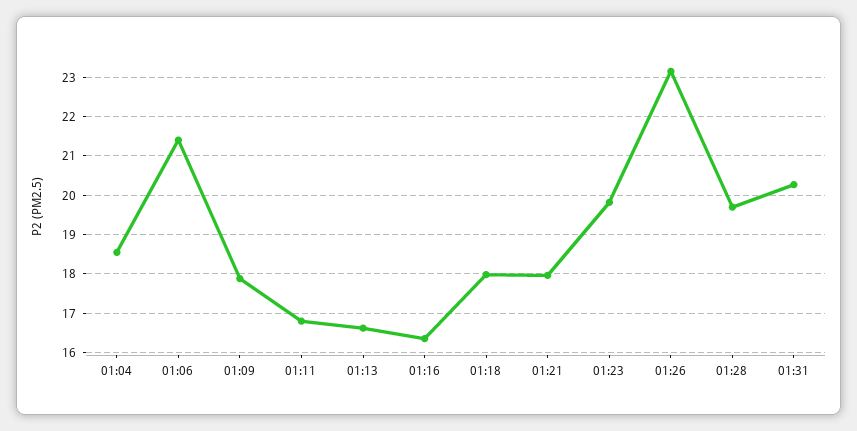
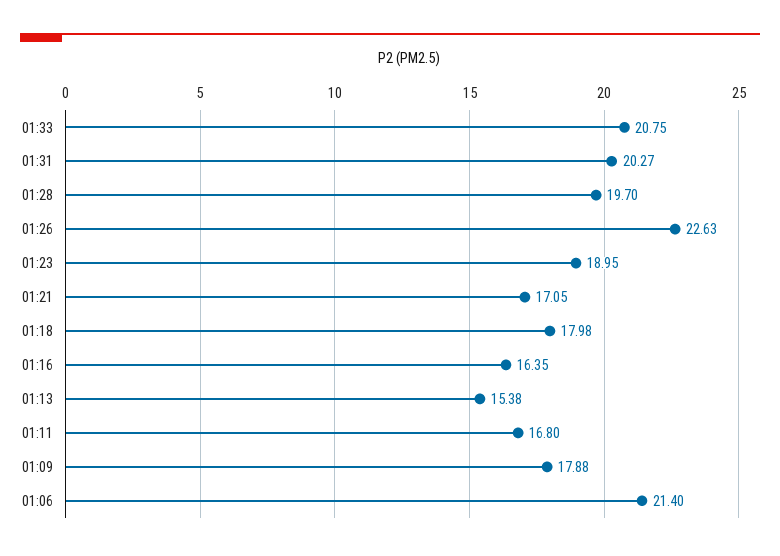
01:04: 18.6 -> none
01:13: 16.6 -> 15.38
01:21: 18 -> 17.05
01:23: 19.8 -> 18.95
01:26: 23.2 -> 22.63
01:33: none -> 20.75

